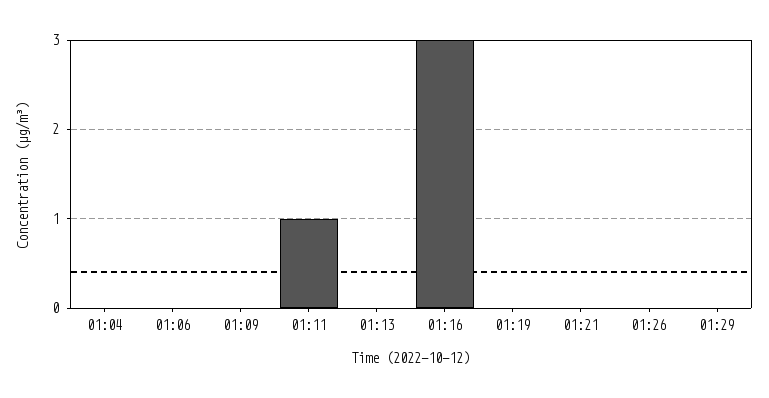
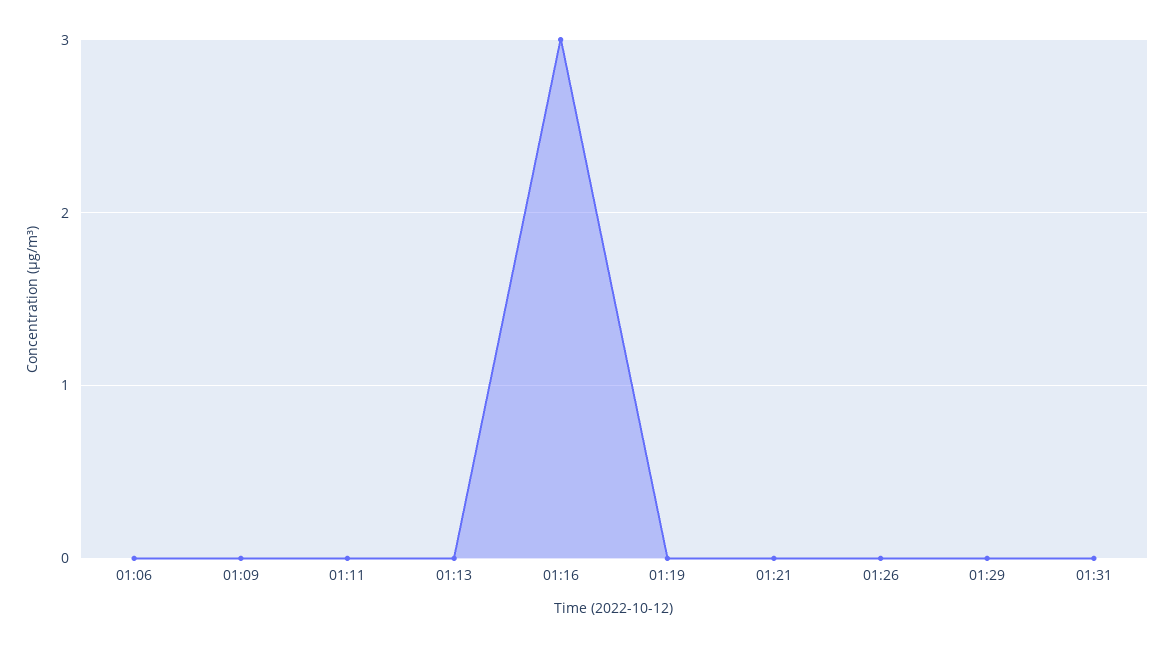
01:04: 0 -> none
01:11: 1 -> 0
01:31: none -> 0

